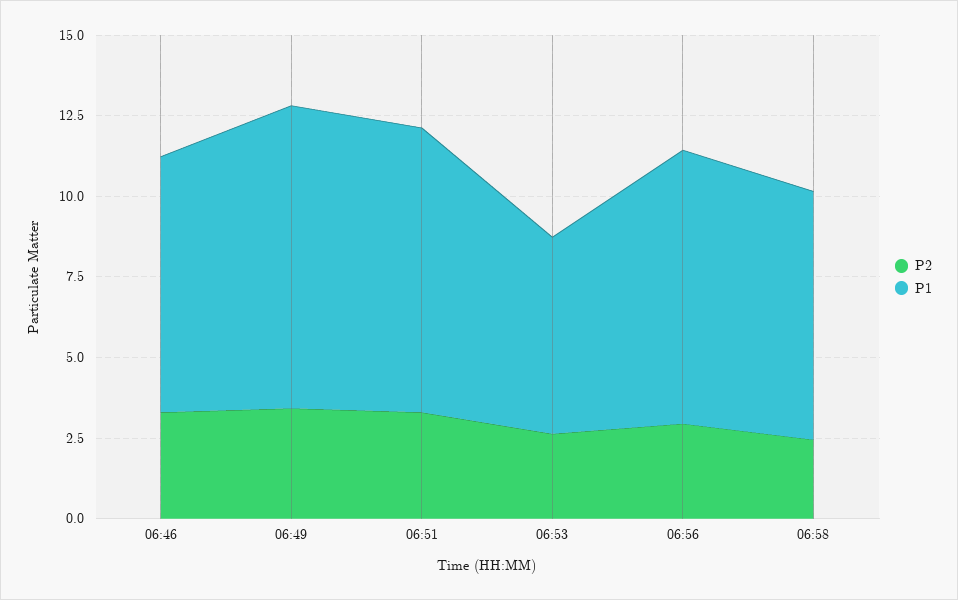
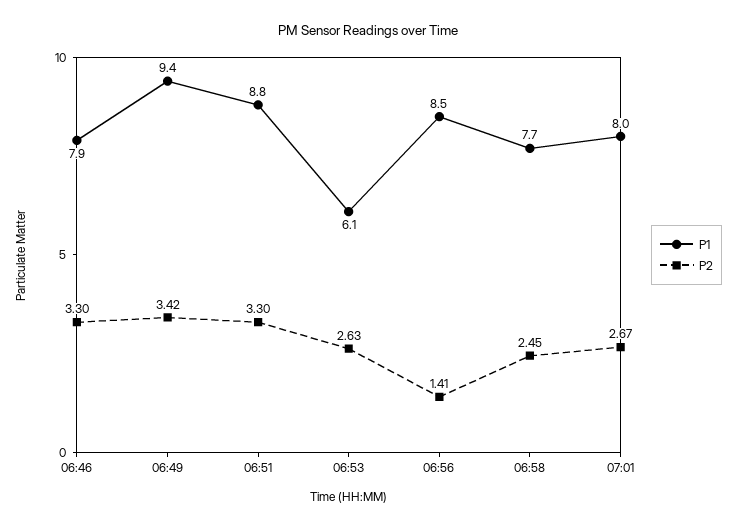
P2, 06:56: 3 -> 1.41
P1, 07:01: none -> 8
P2, 07:01: none -> 2.67

